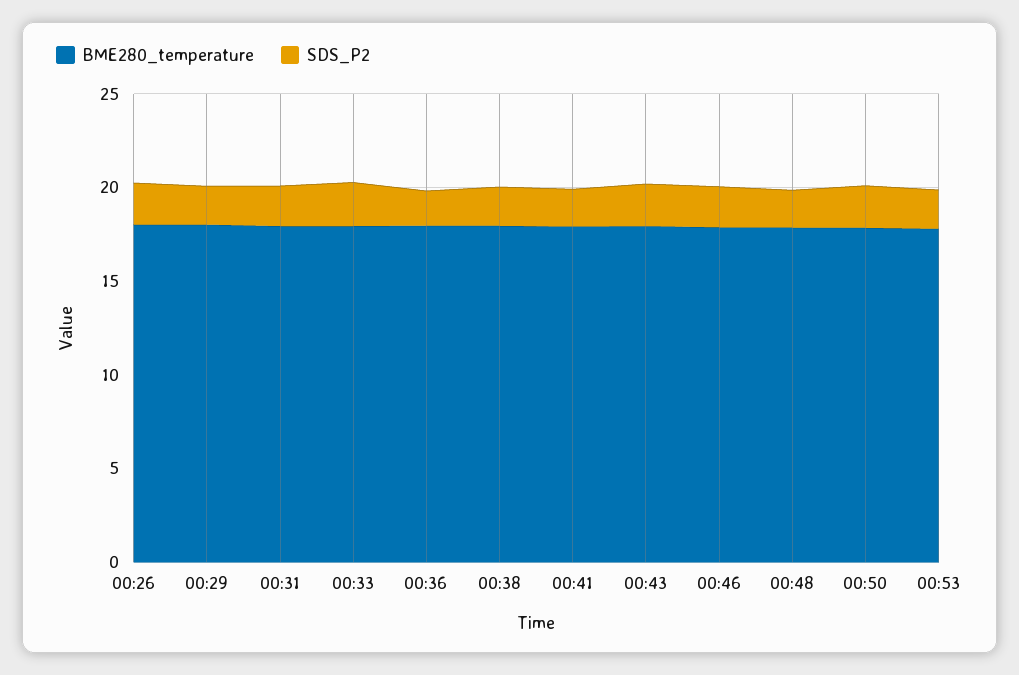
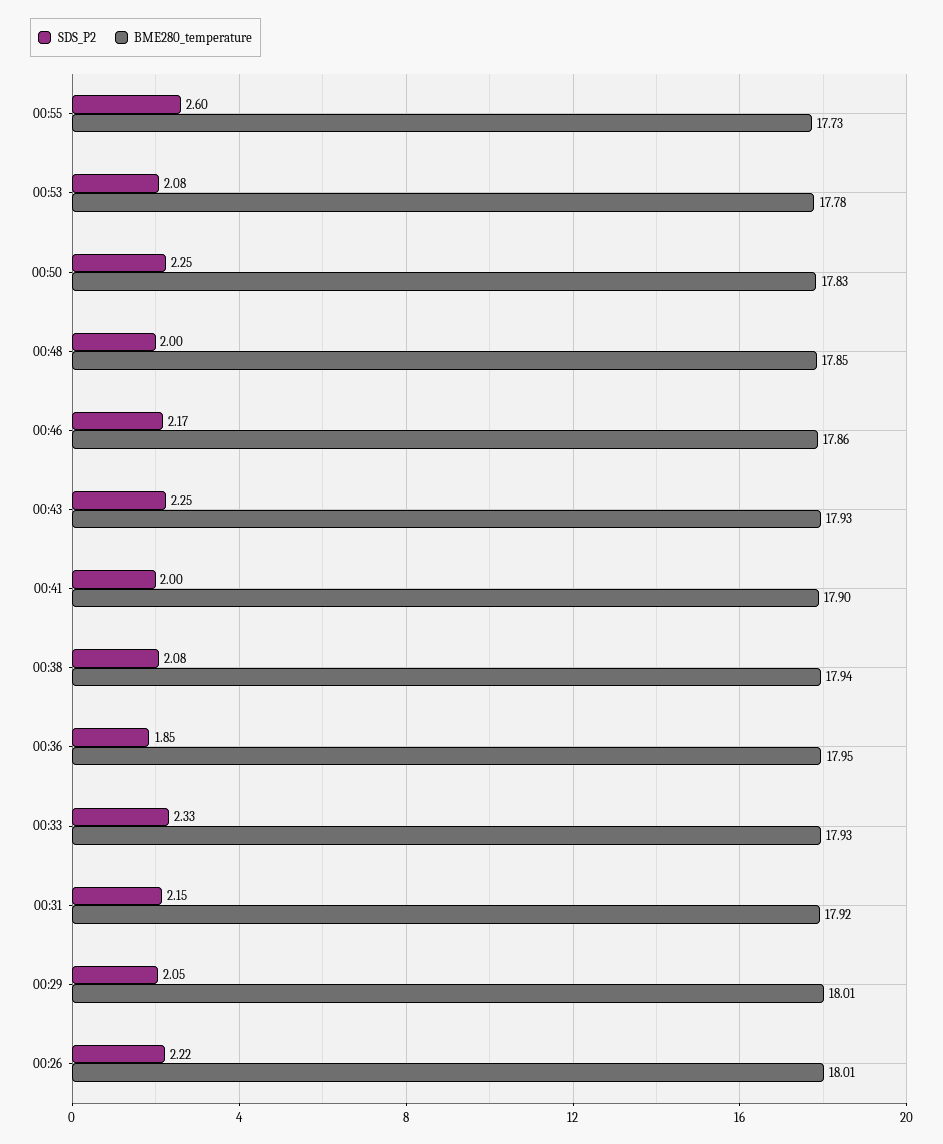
SDS_P2, 00:55: none -> 2.6
BME280_temperature, 00:55: none -> 17.73

